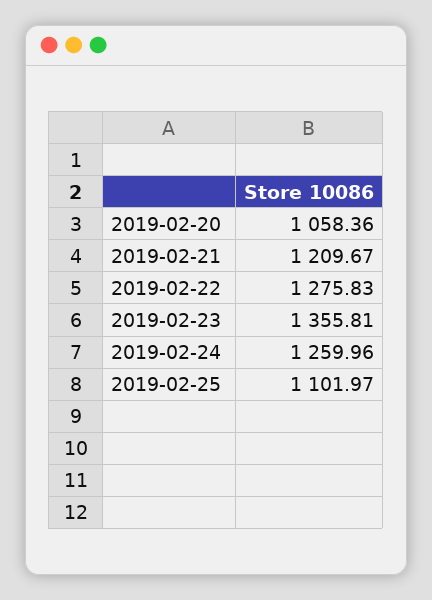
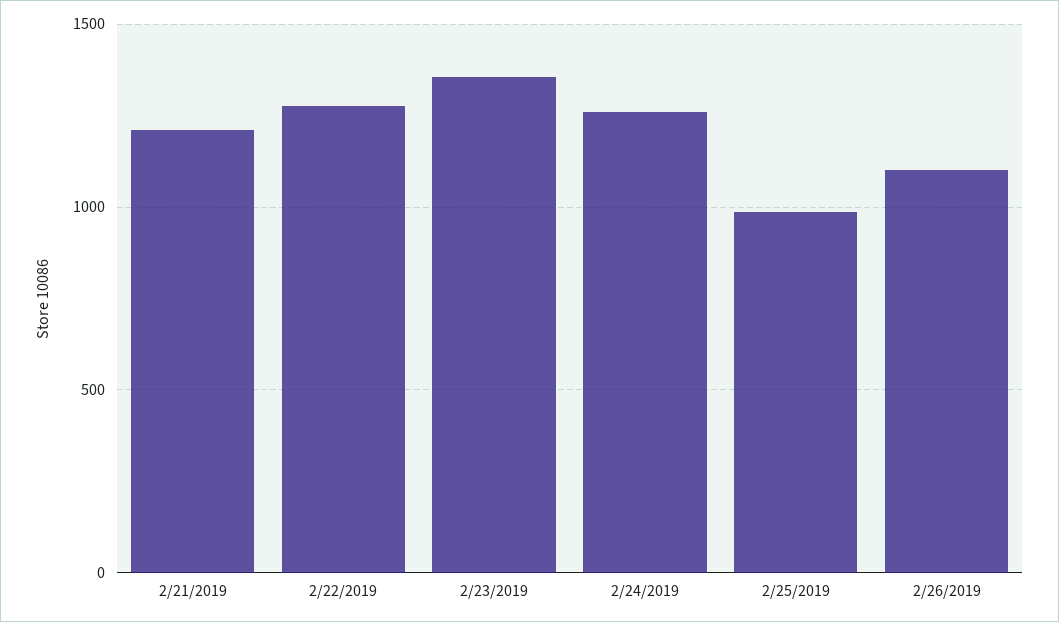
2019-02-20: 1058.36 -> none
2019-02-25: 1101.97 -> 1000
2/26/2019: none -> 1100

